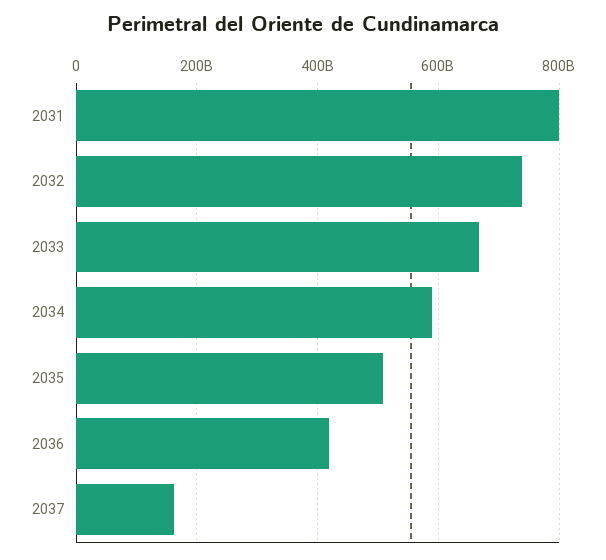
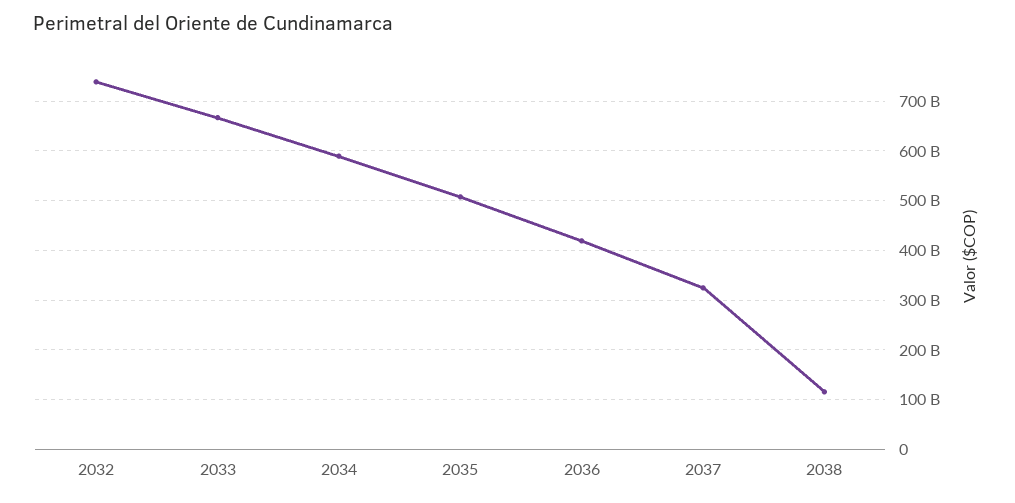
2031: 800000000000 -> none
2037: 160000000000 -> 320000000000
2038: none -> 120000000000

